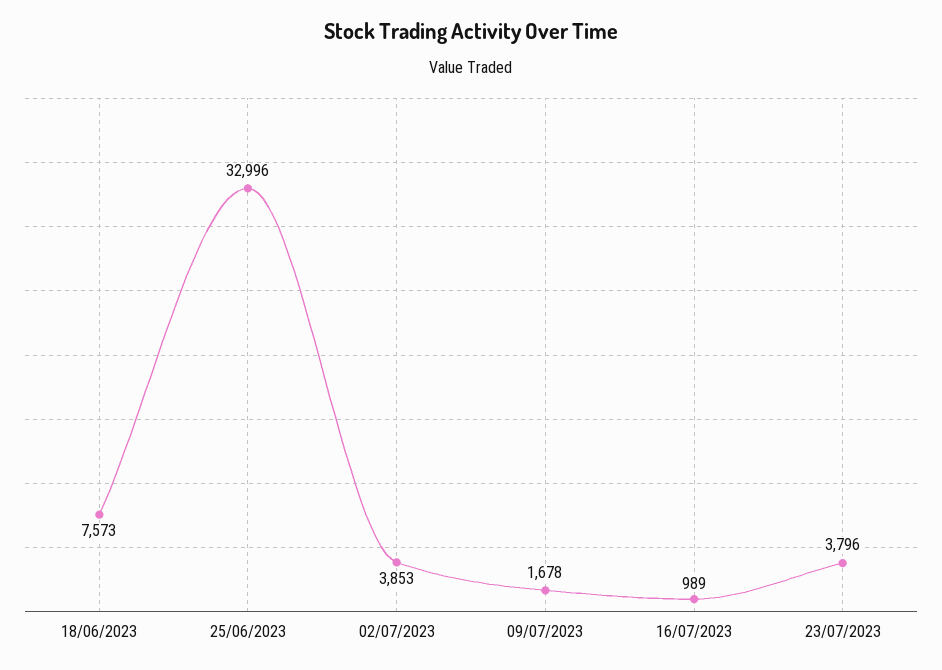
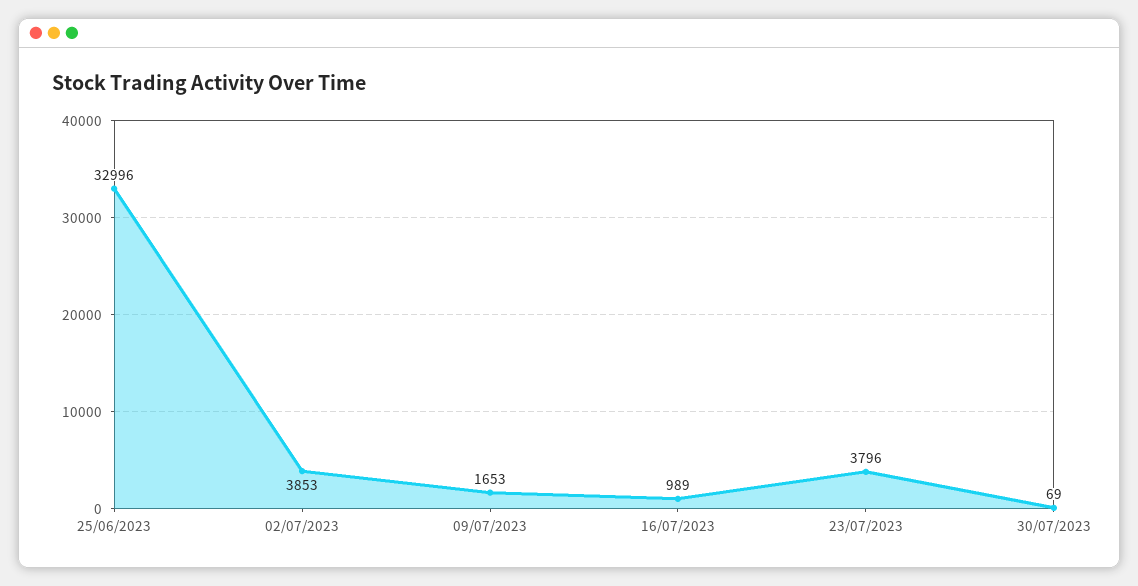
18/06/2023: 7573 -> none
09/07/2023: 1678 -> 1653
30/07/2023: none -> 69

